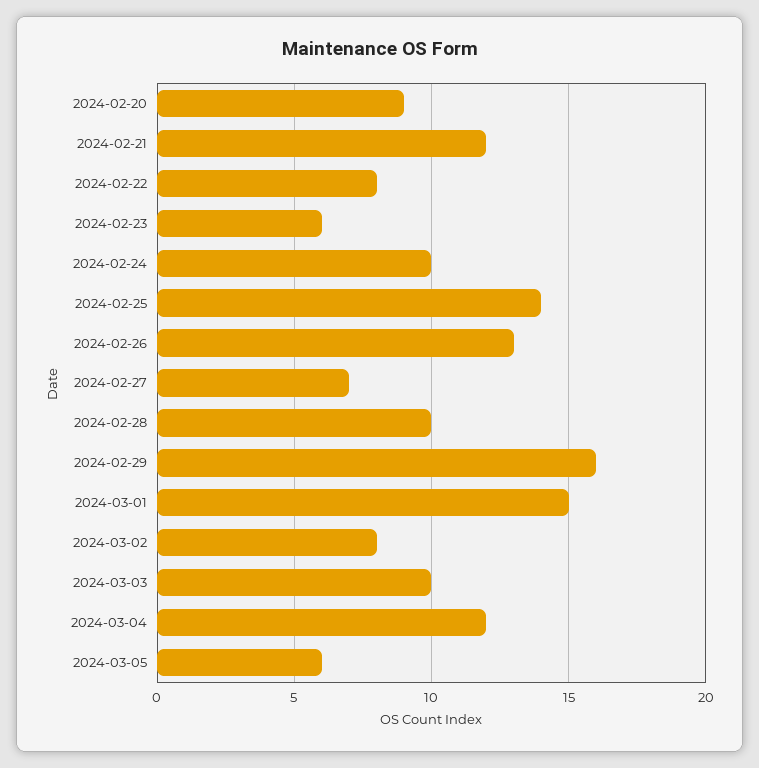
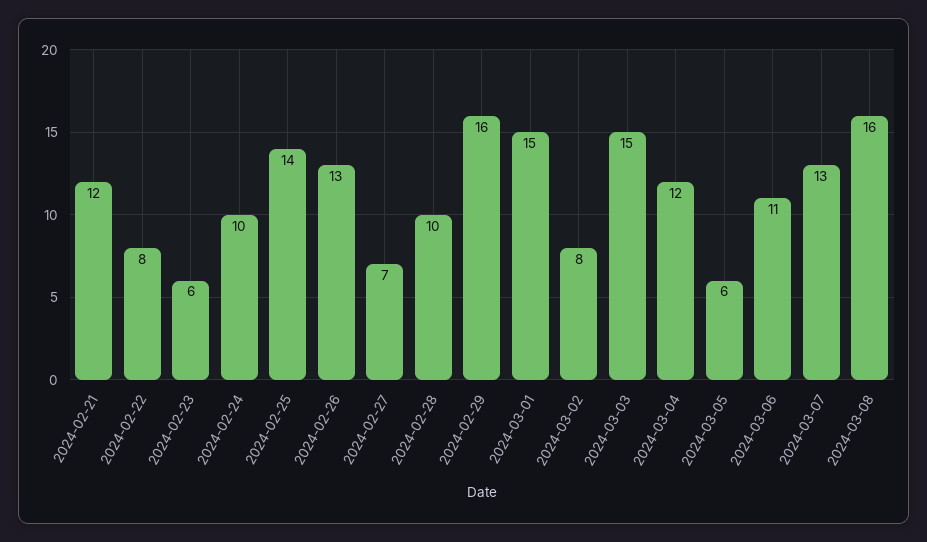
2024-02-20: 9 -> none
2024-03-03: 10 -> 15
2024-03-06: none -> 11
2024-03-07: none -> 13
2024-03-08: none -> 16

